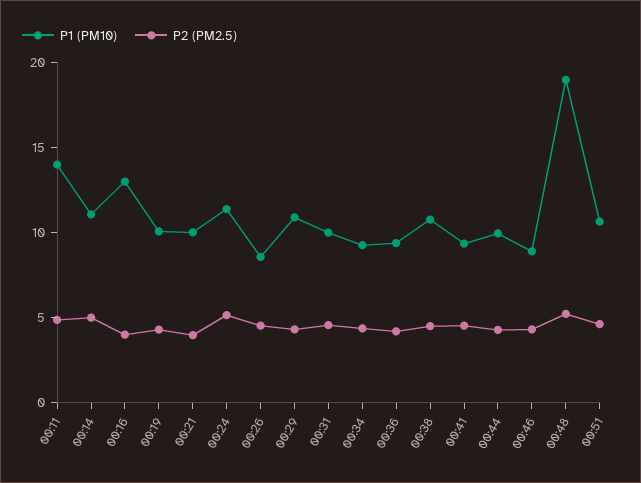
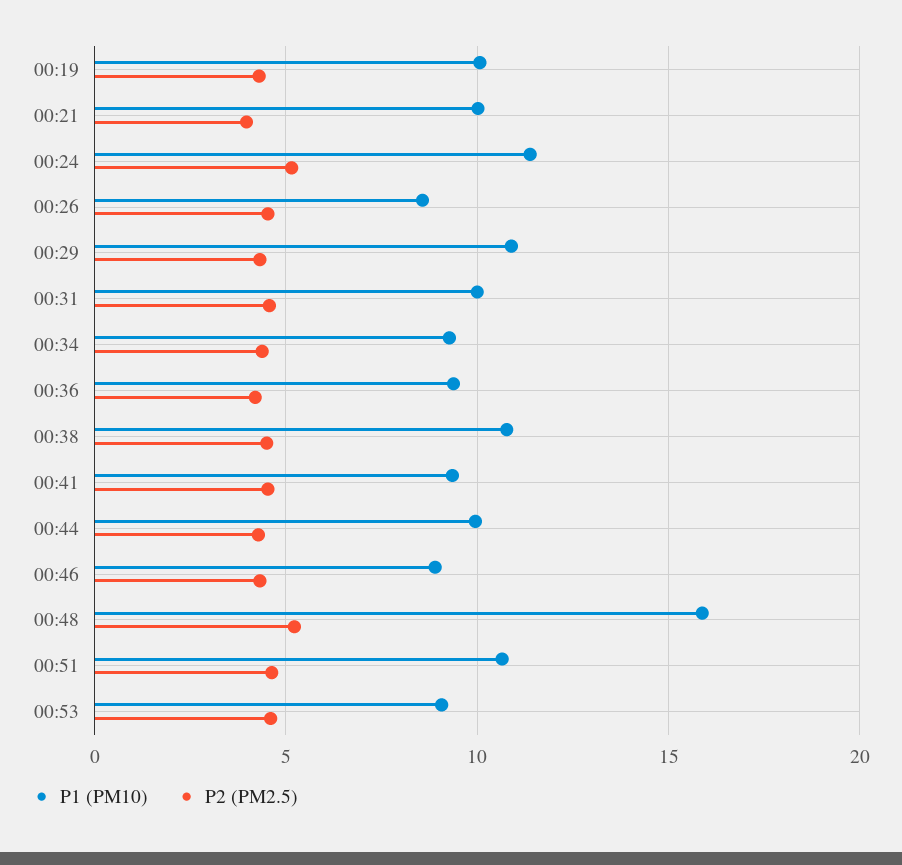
P1 (PM10), 00:11: 14 -> none
P2 (PM2.5), 00:11: 5 -> none
P1 (PM10), 00:14: 11 -> none
P2 (PM2.5), 00:14: 5 -> none
P1 (PM10), 00:16: 13 -> none
P2 (PM2.5), 00:16: 4 -> none
P1 (PM10), 00:48: 19 -> 16
P1 (PM10), 00:53: none -> 9
P2 (PM2.5), 00:53: none -> 4.5

